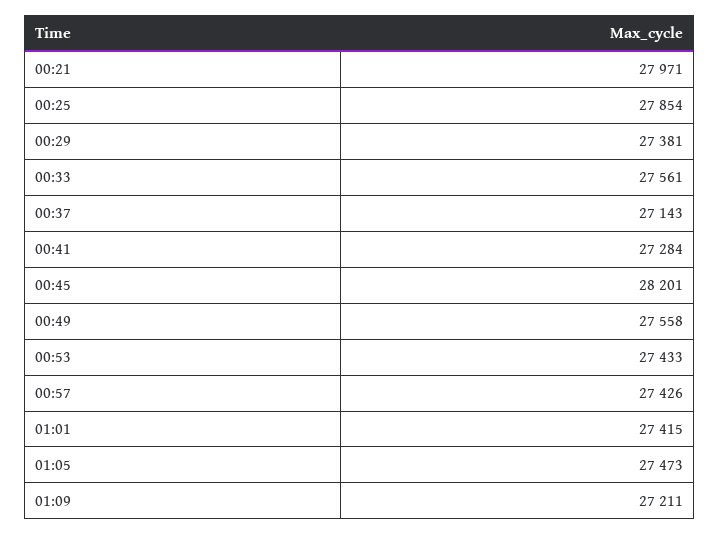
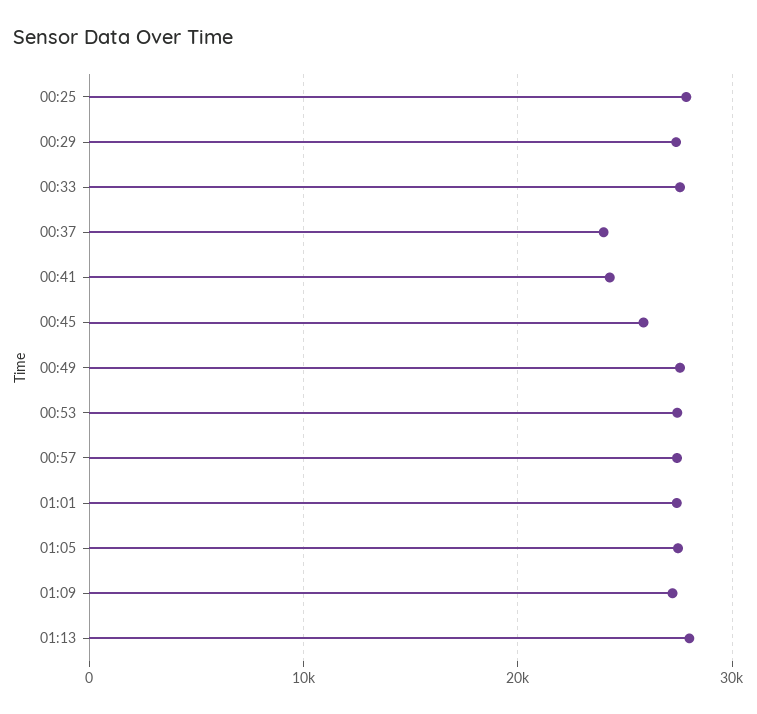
00:21: 27971 -> none
00:37: 27143 -> 24000
00:41: 27284 -> 24000
00:45: 28201 -> 26000
01:13: none -> 28000

